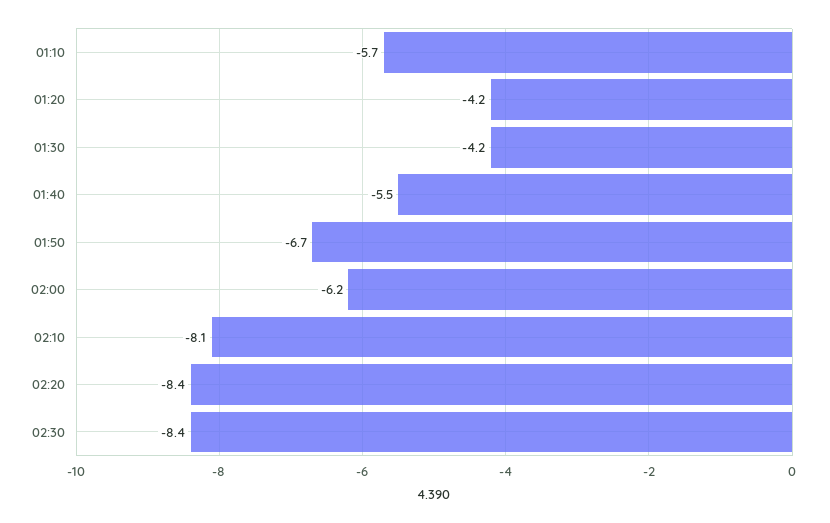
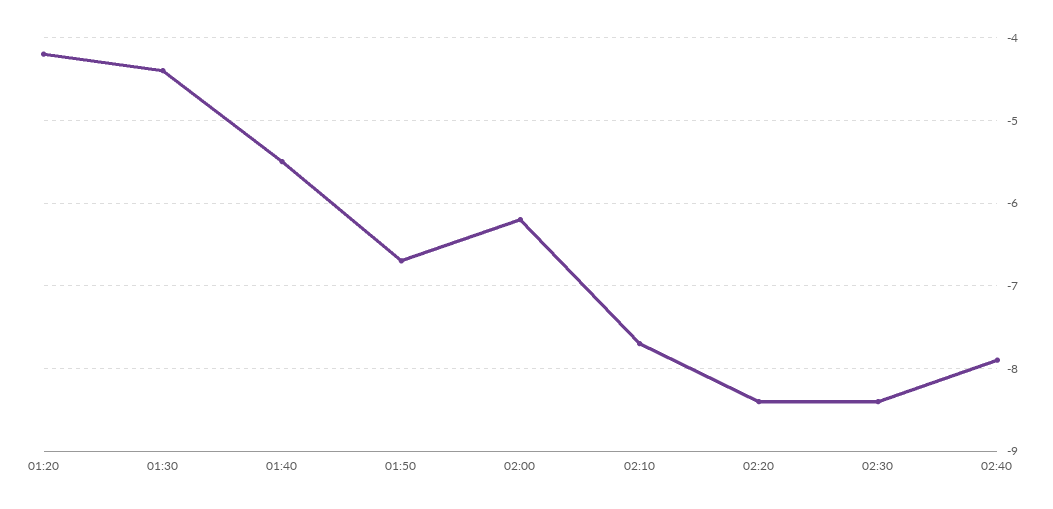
01:10: -5.7 -> none
01:30: -4.2 -> -4.4
02:10: -8.1 -> -7.7
02:40: none -> -7.9

